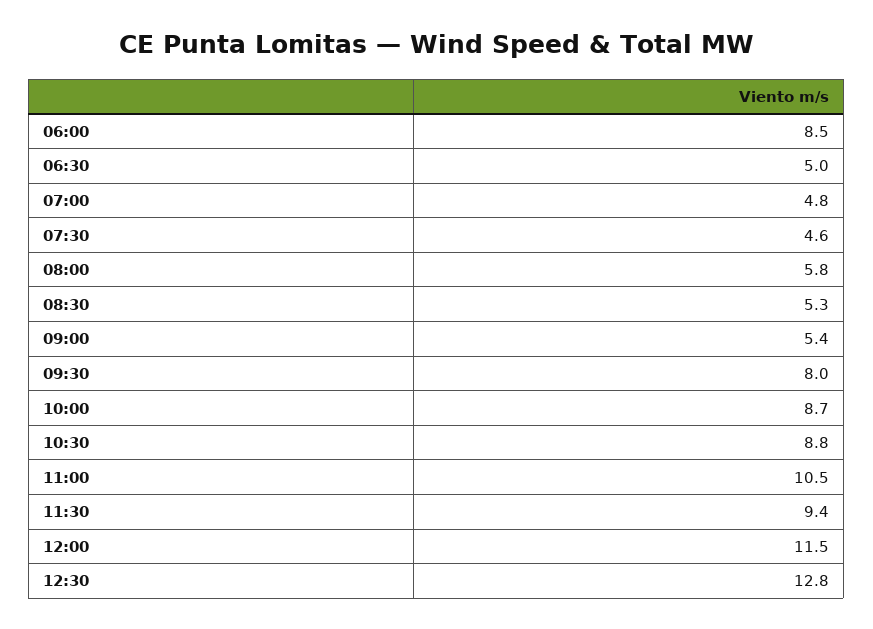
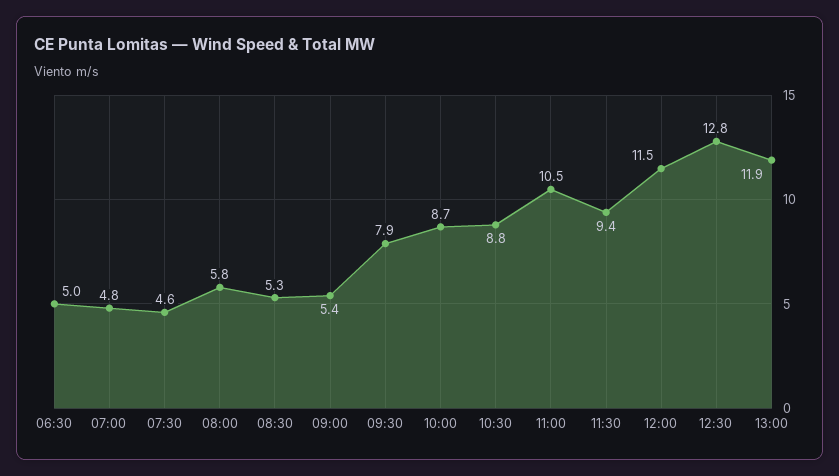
06:00: 8.5 -> none
09:30: 8 -> 7.9
13:00: none -> 11.9

